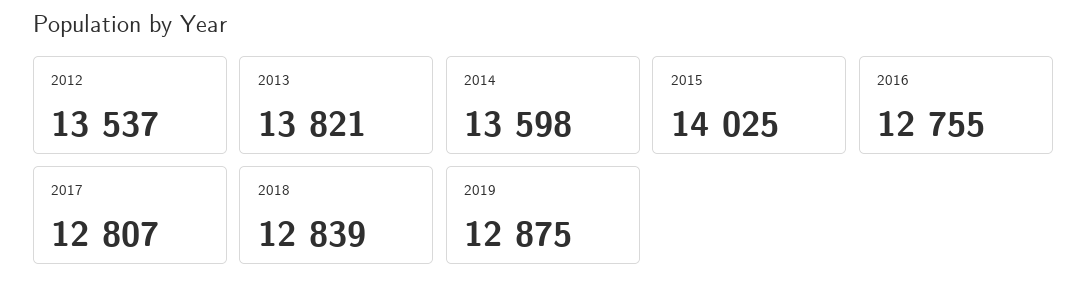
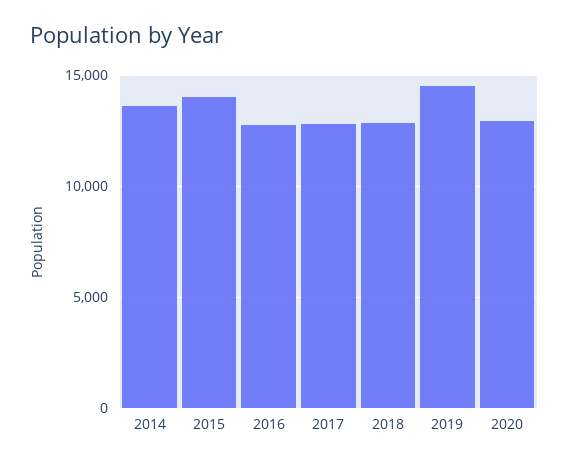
2012: 13537 -> none
2013: 13821 -> none
2019: 12875 -> 14500
2020: none -> 13000

